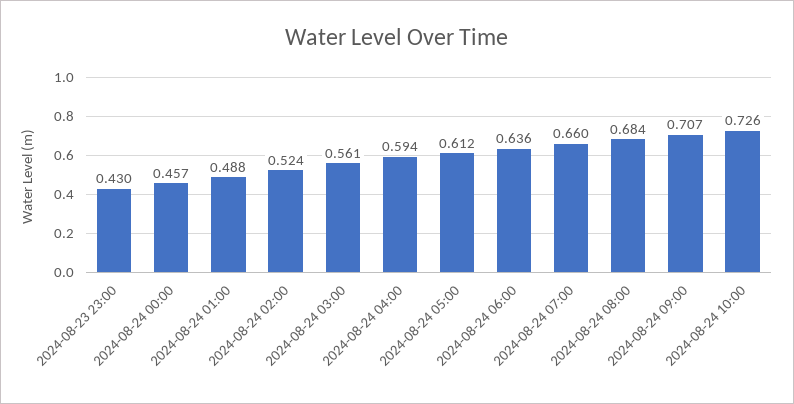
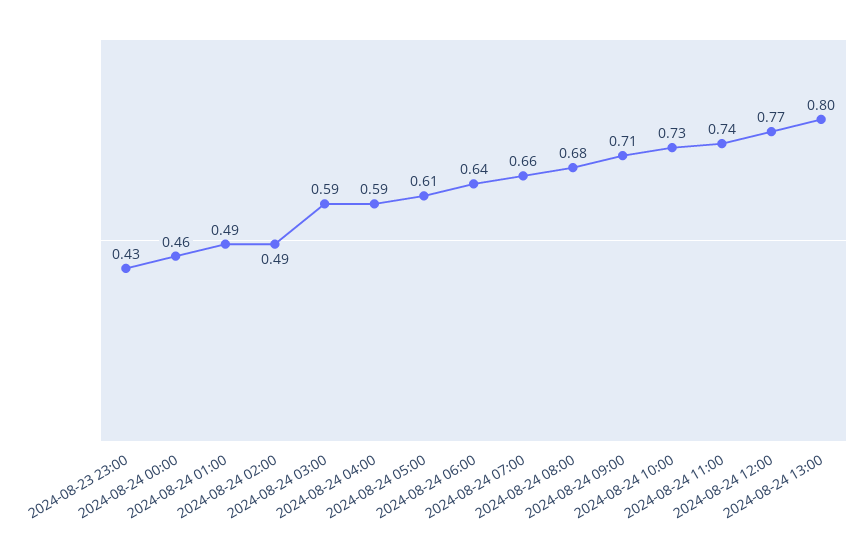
2024-08-24 02:00: 0.524 -> 0.49
2024-08-24 03:00: 0.561 -> 0.59
2024-08-24 11:00: none -> 0.74
2024-08-24 12:00: none -> 0.77
2024-08-24 13:00: none -> 0.8

